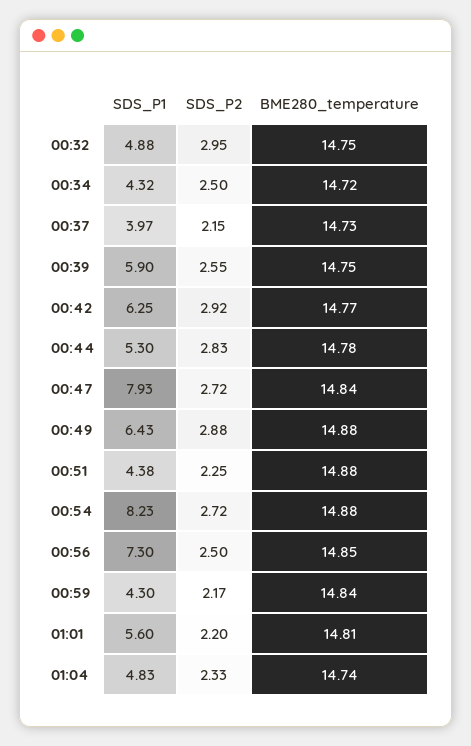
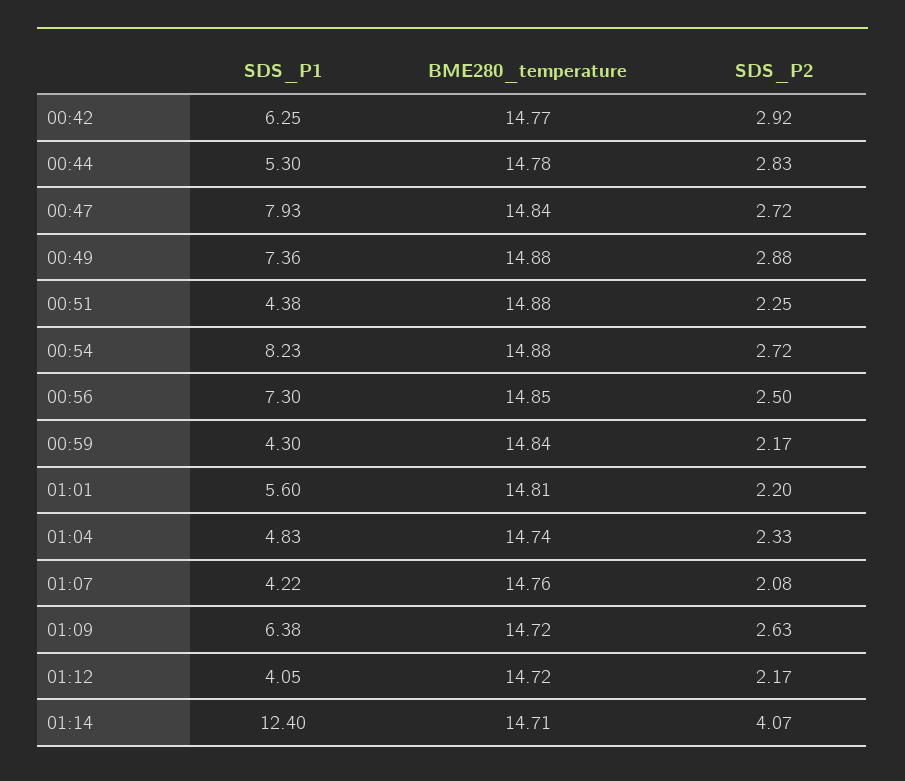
SDS_P1, 00:32: 4.88 -> none
SDS_P2, 00:32: 2.95 -> none
BME280_temperature, 00:32: 14.75 -> none
SDS_P1, 00:34: 4.32 -> none
SDS_P2, 00:34: 2.5 -> none
BME280_temperature, 00:34: 14.72 -> none
SDS_P1, 00:37: 3.97 -> none
SDS_P2, 00:37: 2.15 -> none
BME280_temperature, 00:37: 14.73 -> none
SDS_P1, 00:39: 5.9 -> none
SDS_P2, 00:39: 2.55 -> none
BME280_temperature, 00:39: 14.75 -> none
SDS_P1, 00:49: 6.43 -> 7.36
SDS_P1, 01:07: none -> 4.22
BME280_temperature, 01:07: none -> 14.76
SDS_P2, 01:07: none -> 2.08
SDS_P1, 01:09: none -> 6.38
BME280_temperature, 01:09: none -> 14.72
SDS_P2, 01:09: none -> 2.63
SDS_P1, 01:12: none -> 4.05
BME280_temperature, 01:12: none -> 14.72
SDS_P2, 01:12: none -> 2.17
SDS_P1, 01:14: none -> 12.4
BME280_temperature, 01:14: none -> 14.71
SDS_P2, 01:14: none -> 4.07

